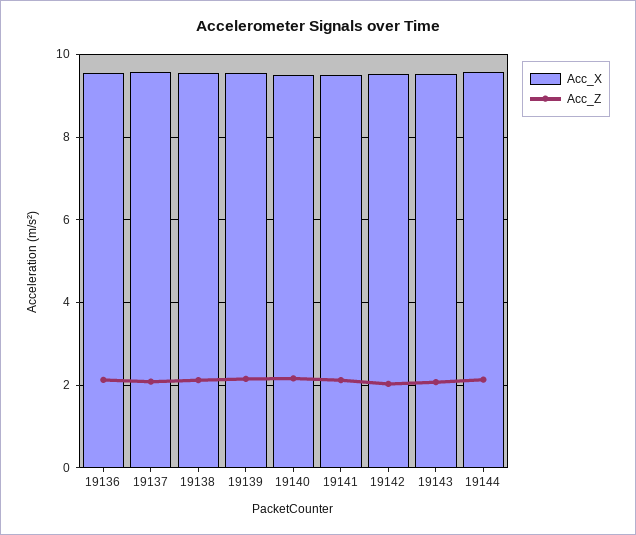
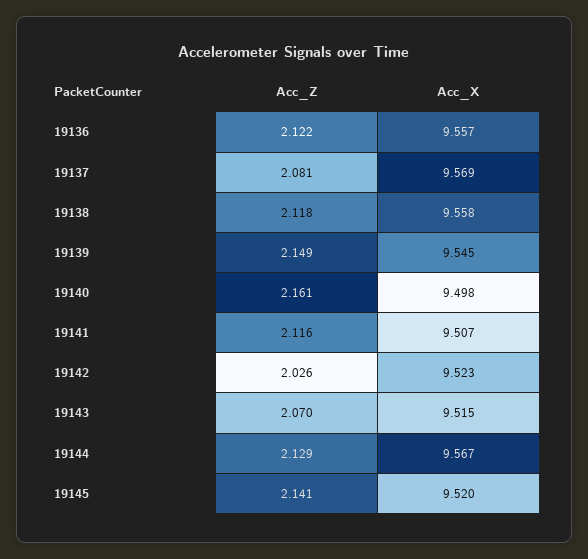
Acc_Z, 19145: none -> 2.141
Acc_X, 19145: none -> 9.52

